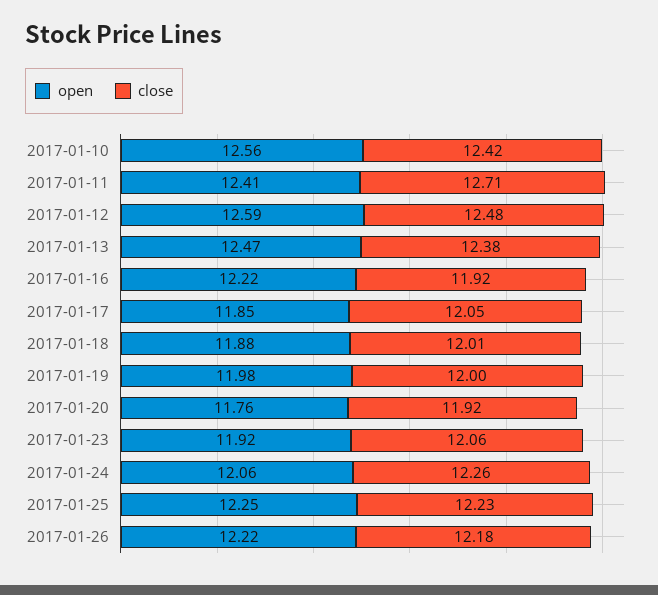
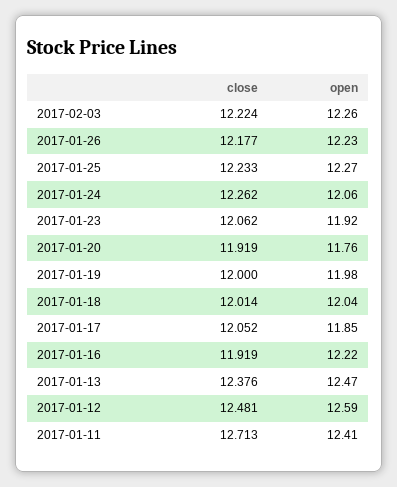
open, 2017-01-10: 12.56 -> none
close, 2017-01-10: 12.42 -> none
open, 2017-01-18: 11.88 -> 12.04
open, 2017-01-25: 12.25 -> 12.27
open, 2017-01-26: 12.22 -> 12.23
close, 2017-02-03: none -> 12.224
open, 2017-02-03: none -> 12.26

